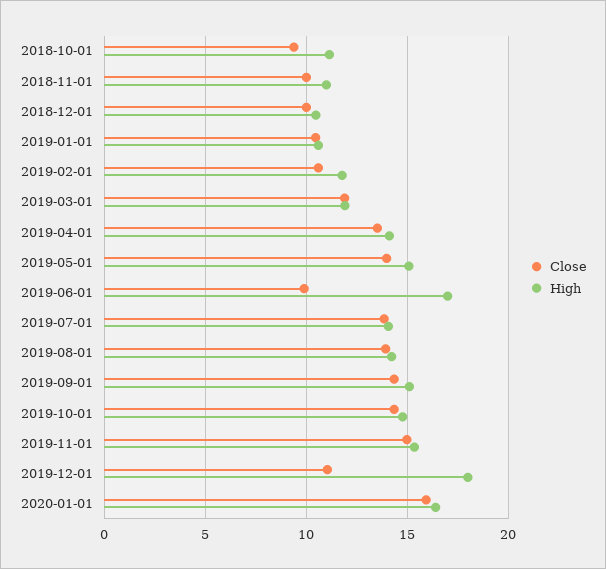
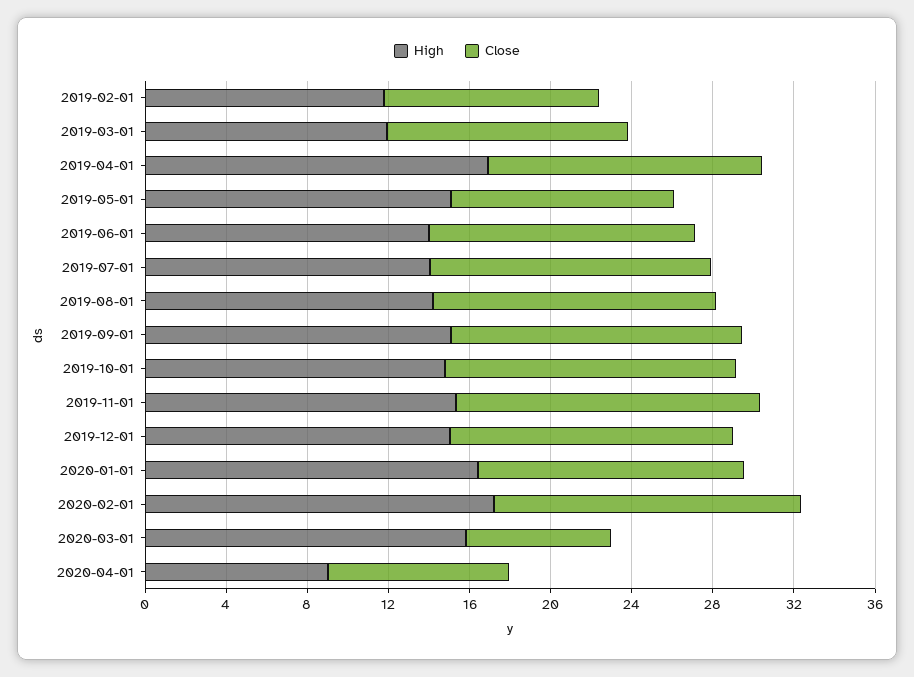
Close, 2018-10-01: 9.5 -> none
High, 2018-10-01: 11 -> none
Close, 2018-11-01: 10 -> none
High, 2018-11-01: 11 -> none
Close, 2018-12-01: 10 -> none
High, 2018-12-01: 10.5 -> none
Close, 2019-01-01: 10.5 -> none
High, 2019-01-01: 10.5 -> none
High, 2019-04-01: 14 -> 17
Close, 2019-05-01: 14 -> 11
Close, 2019-06-01: 10 -> 13
High, 2019-06-01: 17 -> 14
Close, 2019-12-01: 11 -> 14
High, 2019-12-01: 18 -> 15
Close, 2020-01-01: 16 -> 13
High, 2020-02-01: none -> 17
Close, 2020-02-01: none -> 15
High, 2020-03-01: none -> 16
Close, 2020-03-01: none -> 7
High, 2020-04-01: none -> 9
Close, 2020-04-01: none -> 9

